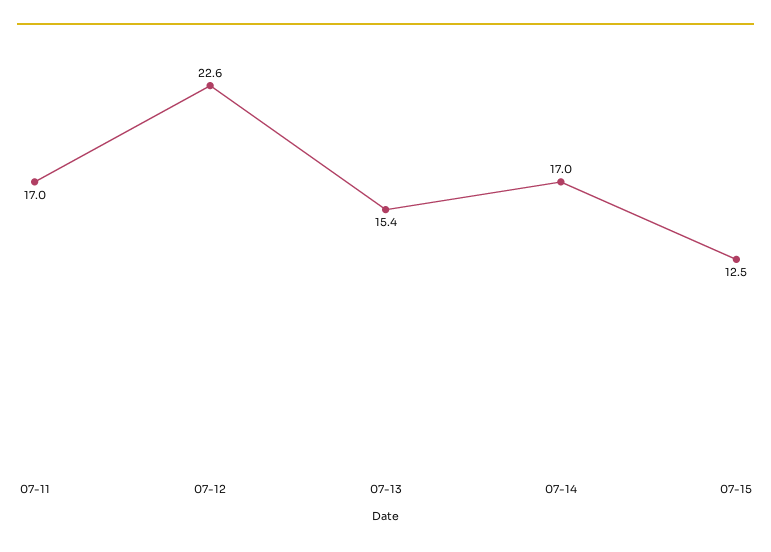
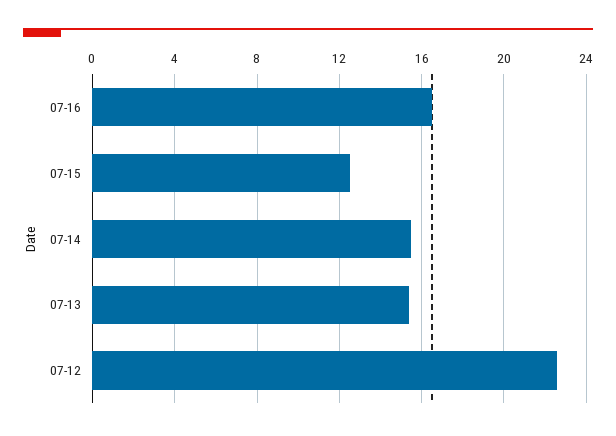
07-11: 17 -> none
07-14: 17 -> 15.5
07-16: none -> 16.5

